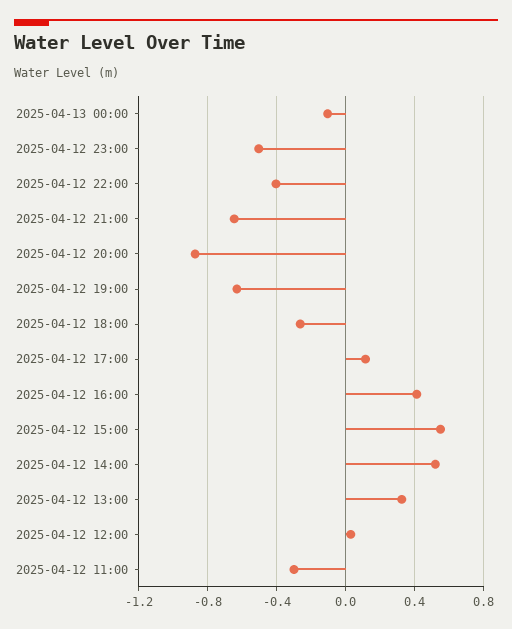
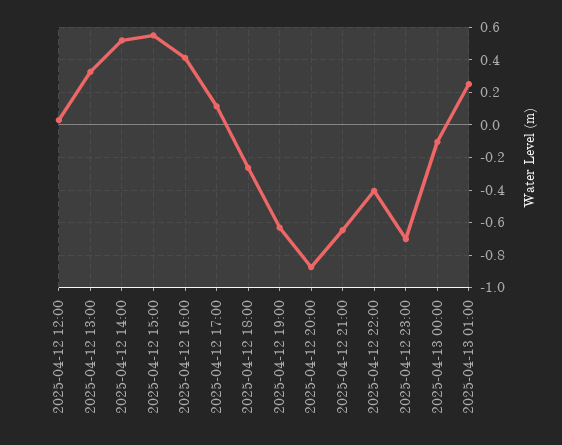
2025-04-12 23:00: -0.5 -> -0.7
2025-04-12 11:00: -0.3 -> none
2025-04-13 01:00: none -> 0.25

